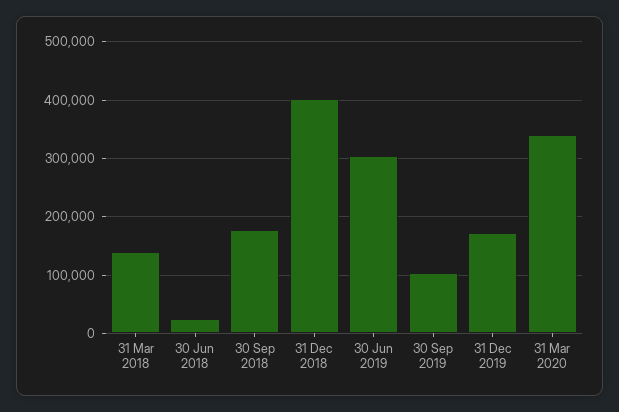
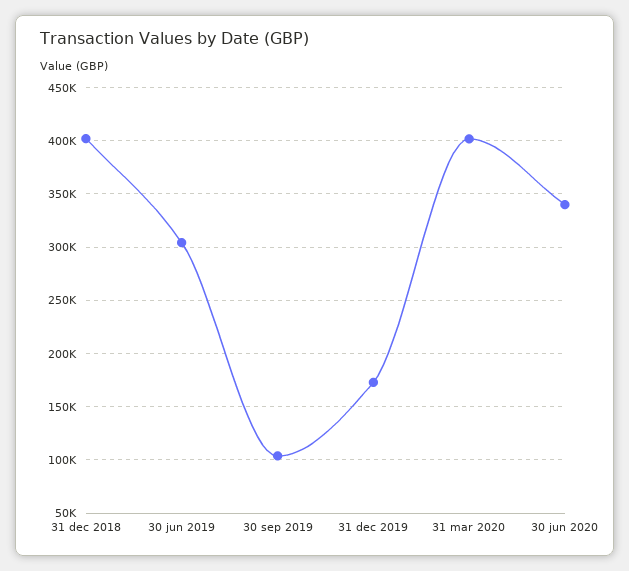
31 Mar 2018: 140000 -> none
30 Jun 2018: 20000 -> none
30 Sep 2018: 180000 -> none
31 Mar 2020: 340000 -> 400000
30 jun 2020: none -> 340000

